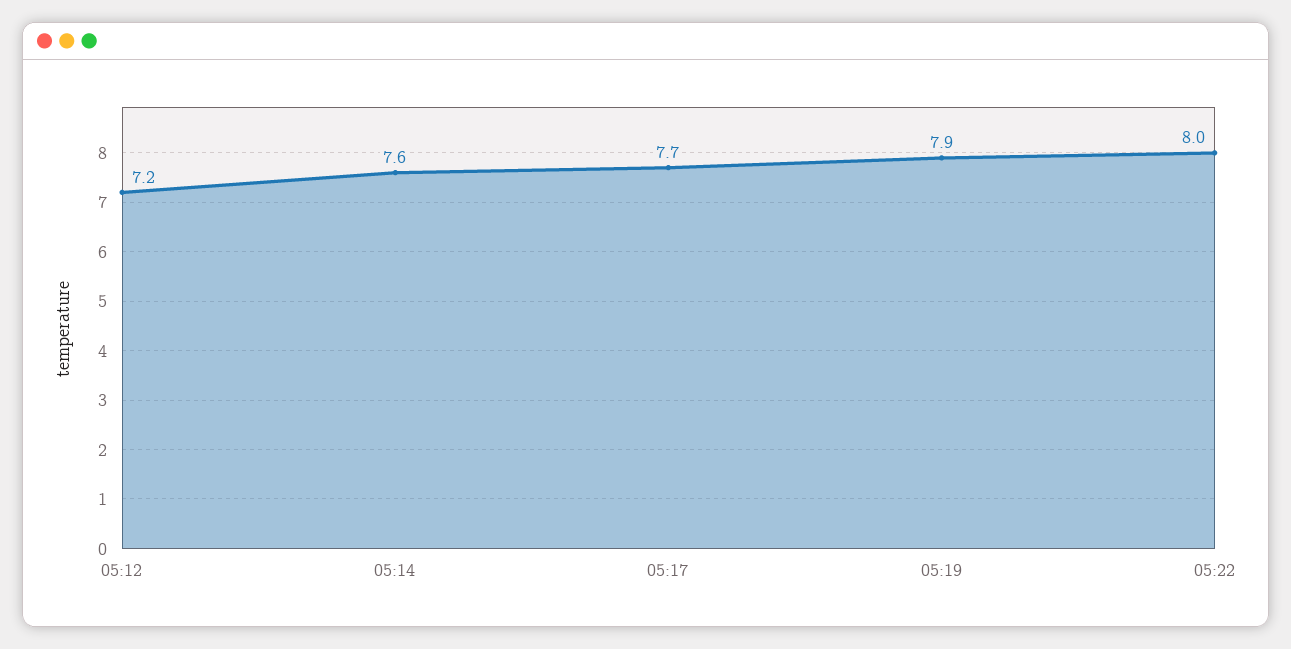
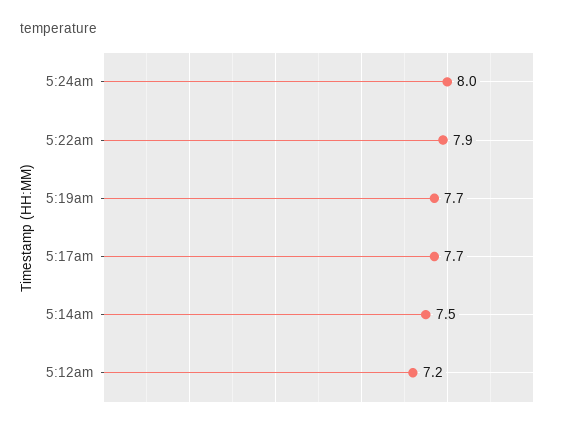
05:14: 7.6 -> 7.5
05:19: 7.9 -> 7.7
05:22: 8 -> 7.9
5:24am: none -> 8

